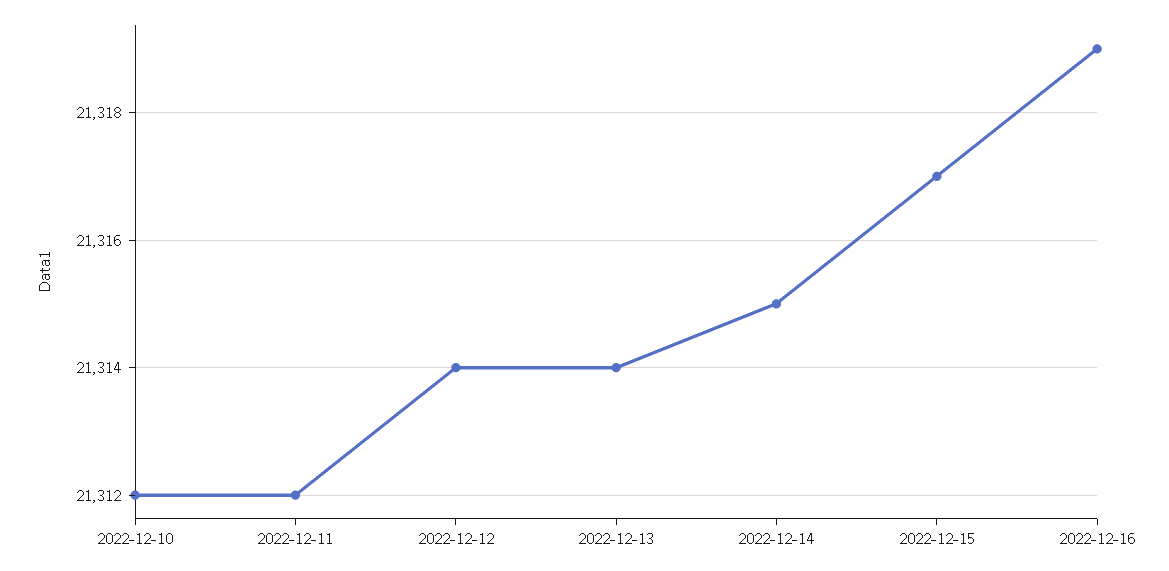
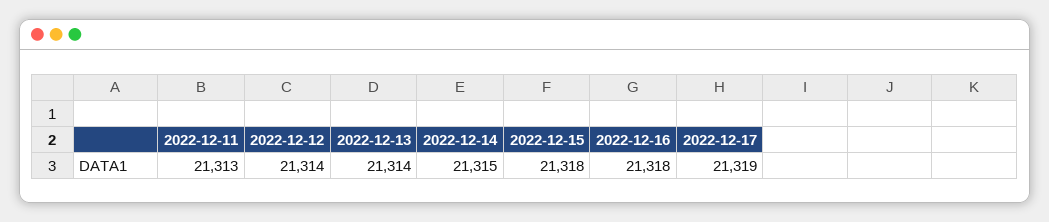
2022-12-10: 21312 -> none
2022-12-11: 21312 -> 21313
2022-12-15: 21317 -> 21318
2022-12-16: 21319 -> 21318
2022-12-17: none -> 21319

